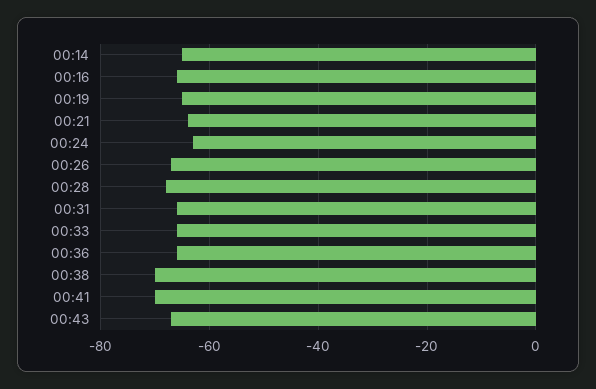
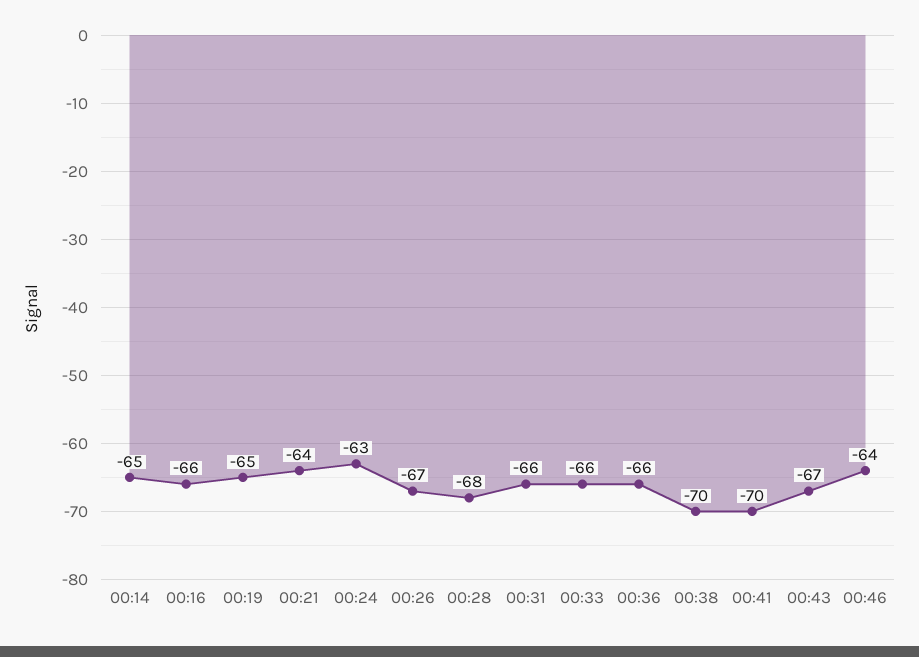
00:46: none -> -64

